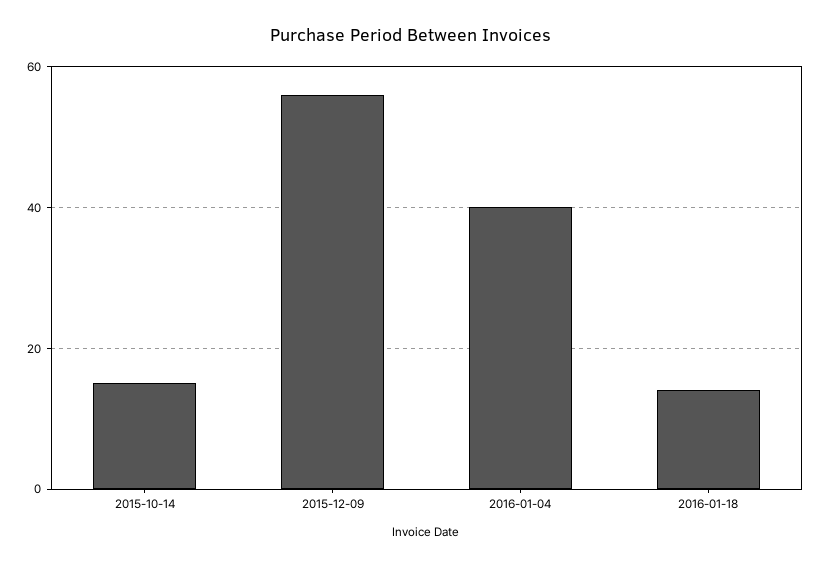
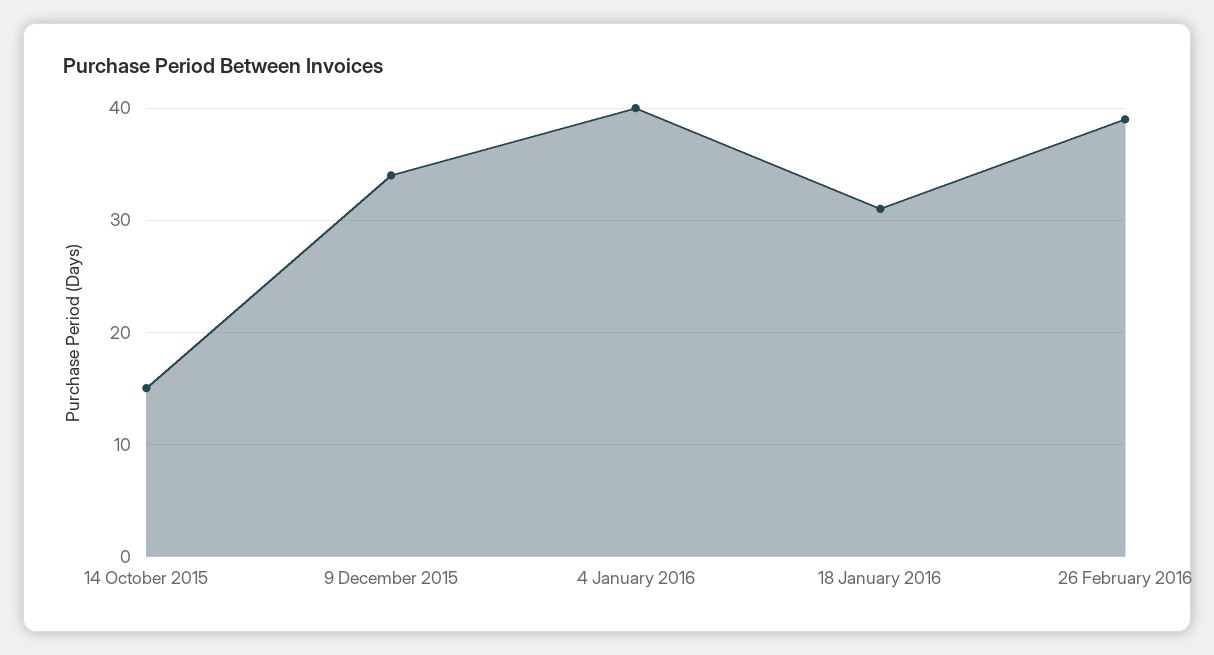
2015-12-09: 55 -> 34
2016-01-18: 15 -> 31
26 February 2016: none -> 39

